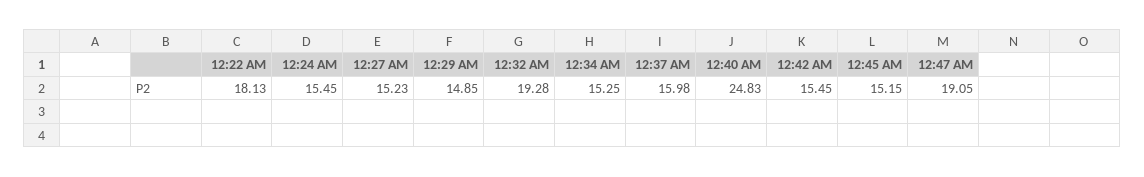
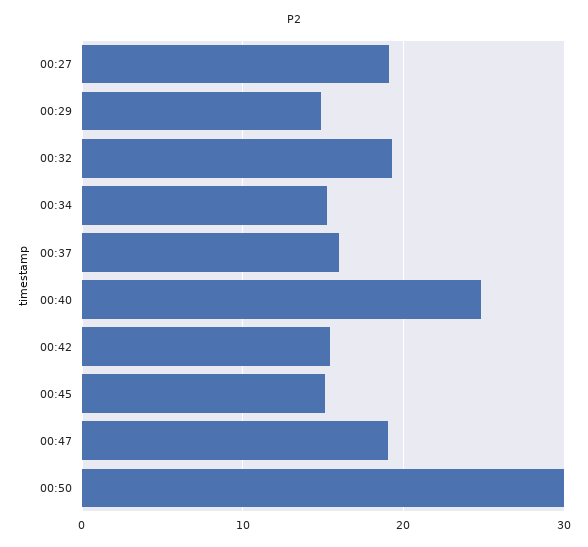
12:22 AM: 18.13 -> none
12:24 AM: 15.45 -> none
12:27 AM: 15.23 -> 19
00:50: none -> 30

